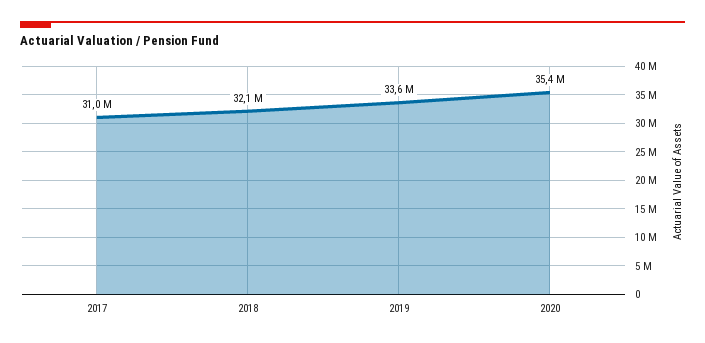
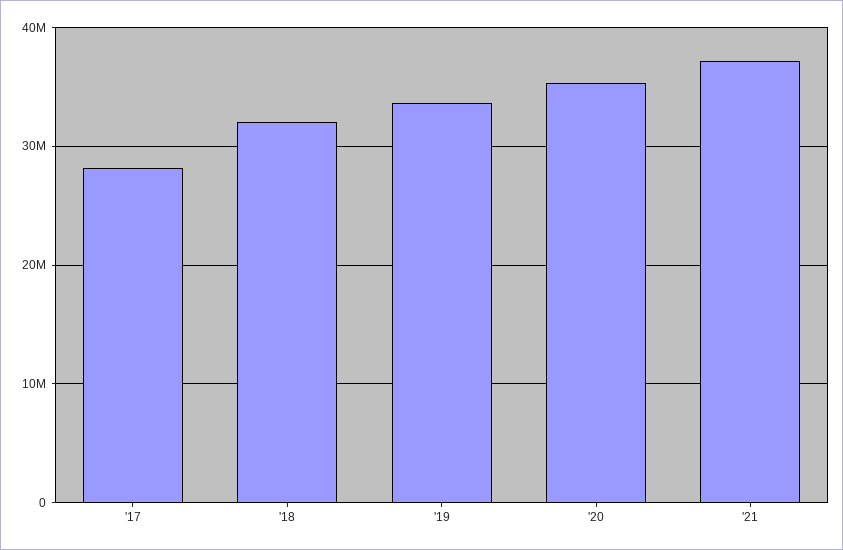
2017: 31000000 -> 28000000
'21: none -> 37000000

